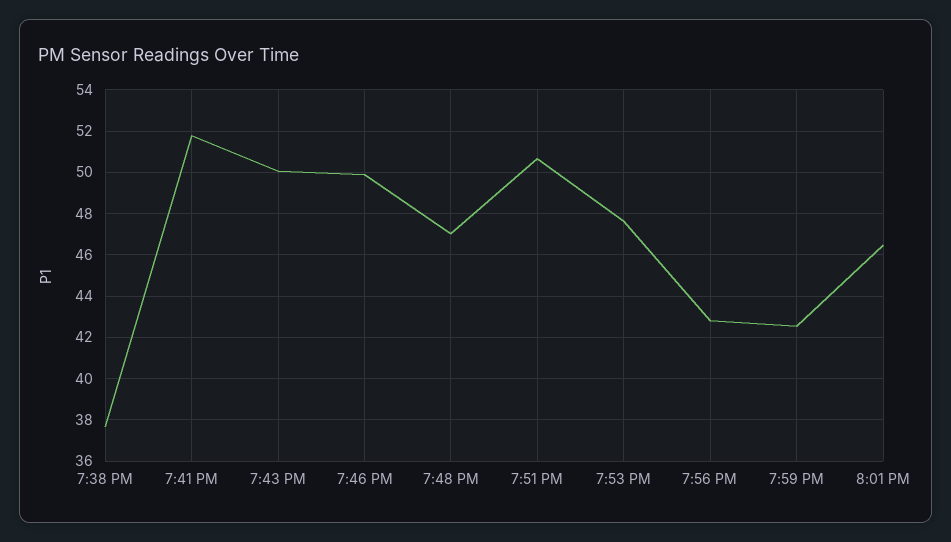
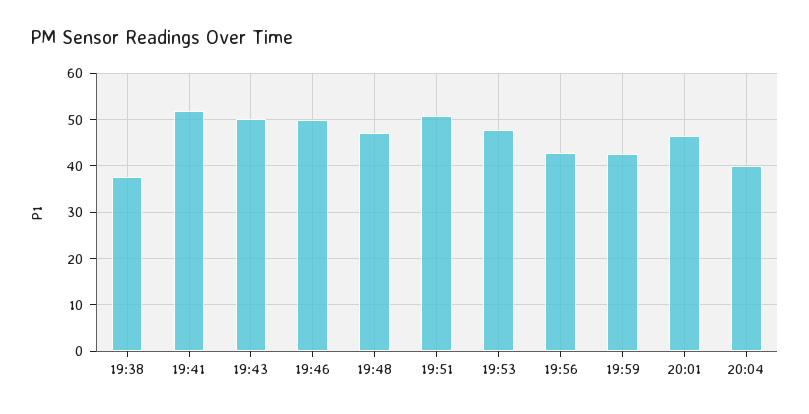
20:04: none -> 40

